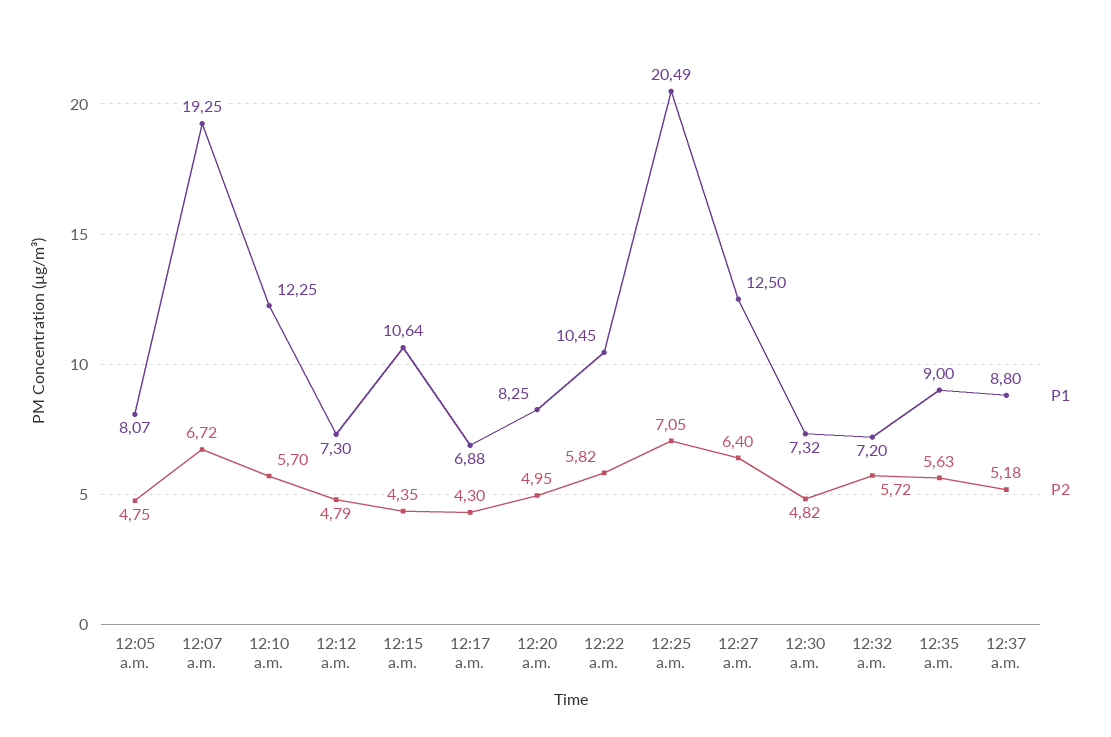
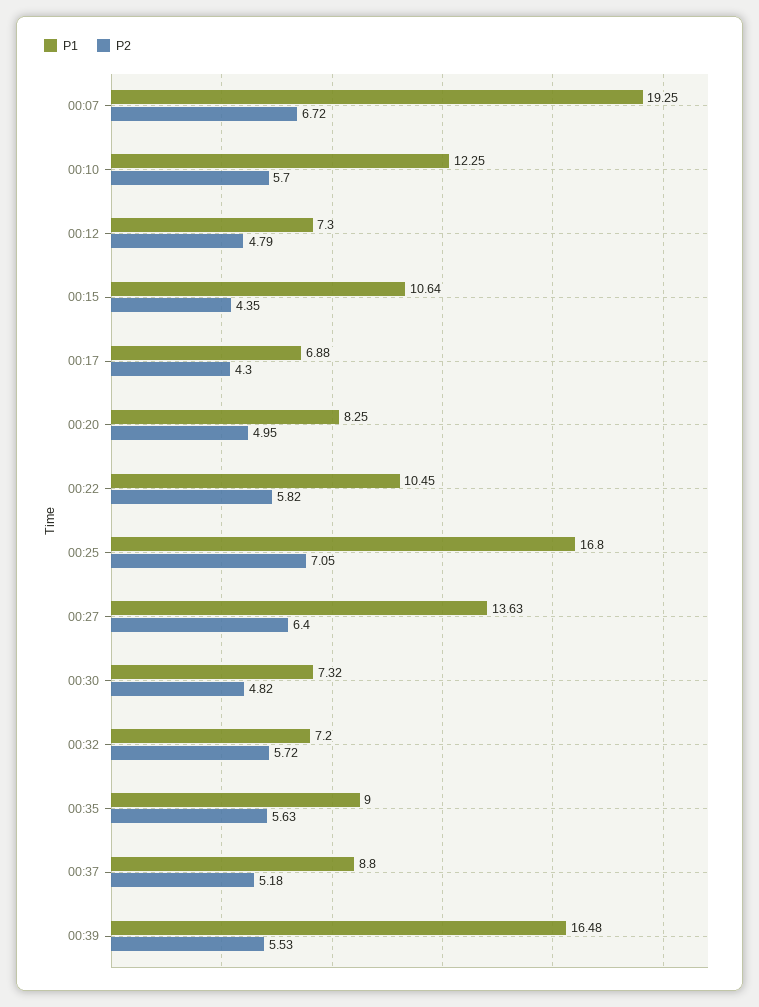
P1, 12:05 a.m.: 8.07 -> none
P2, 12:05 a.m.: 4.75 -> none
P1, 12:25 a.m.: 20.49 -> 16.8
P1, 12:27 a.m.: 12.5 -> 13.63
P1, 00:39: none -> 16.48
P2, 00:39: none -> 5.53

